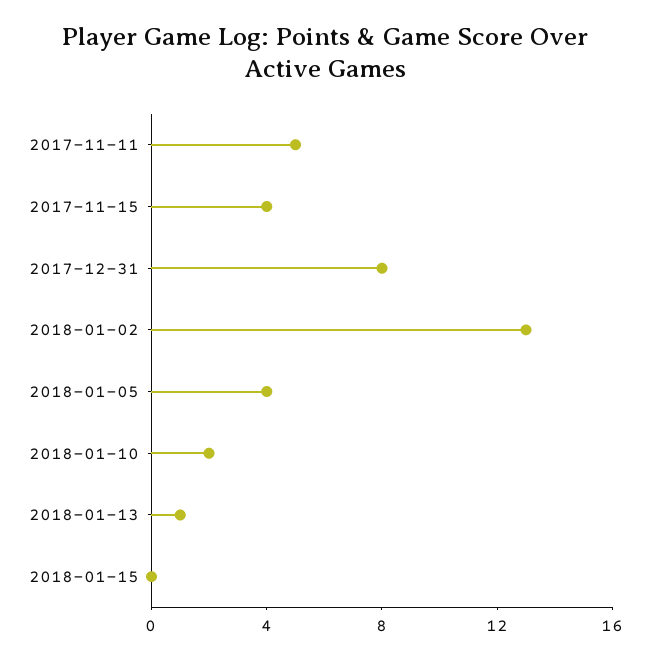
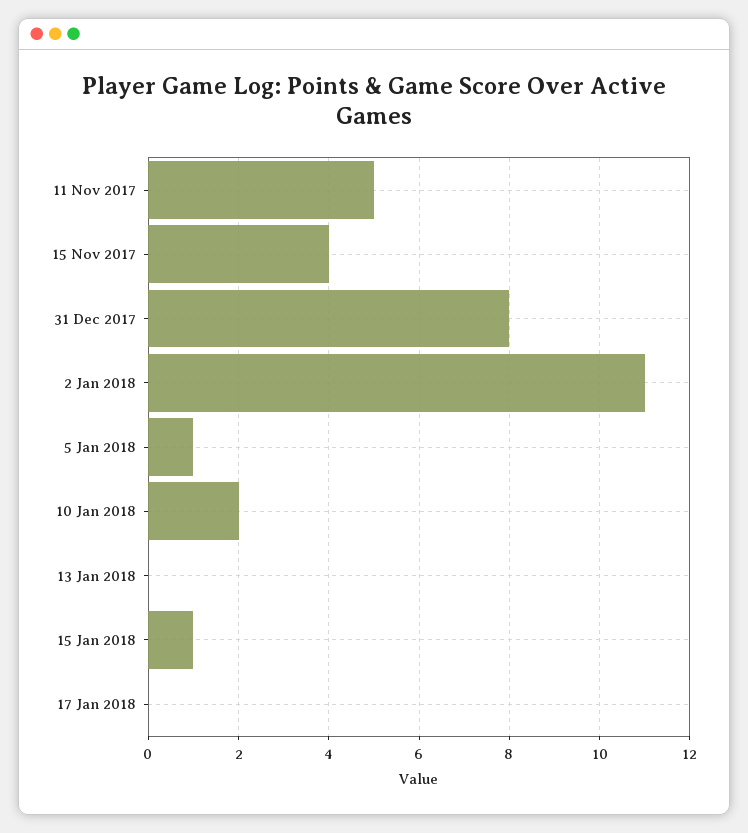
2018-01-02: 13 -> 11
2018-01-05: 4 -> 1
2018-01-13: 1 -> 0
2018-01-15: 0 -> 1
17 Jan 2018: none -> 0

